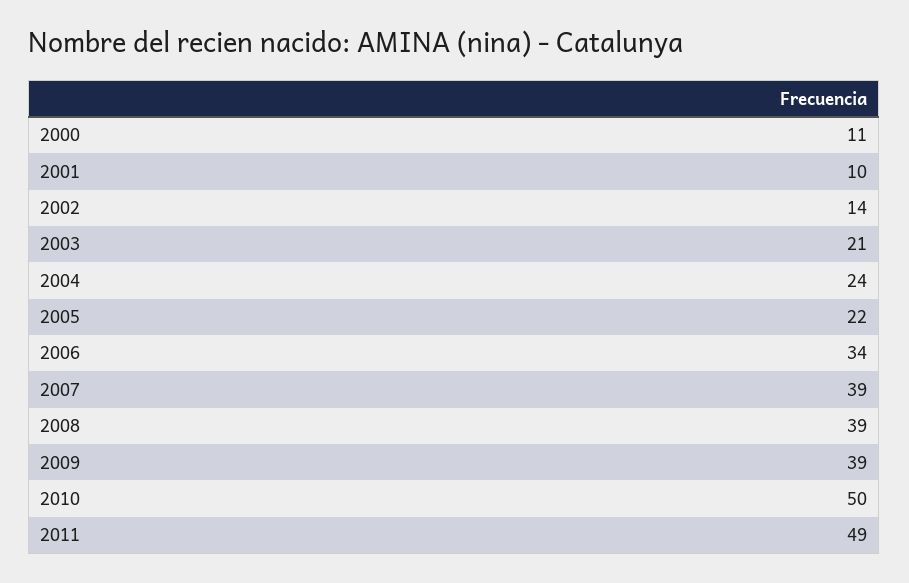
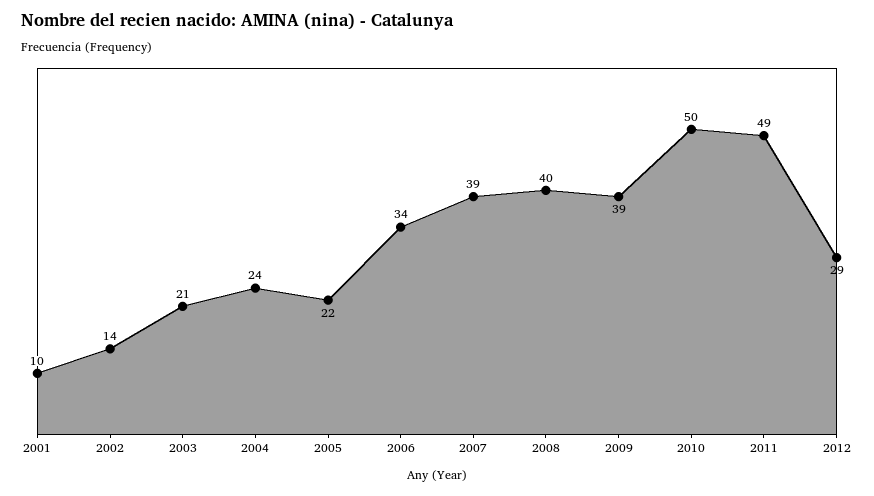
2000: 11 -> none
2008: 39 -> 40
2012: none -> 29

